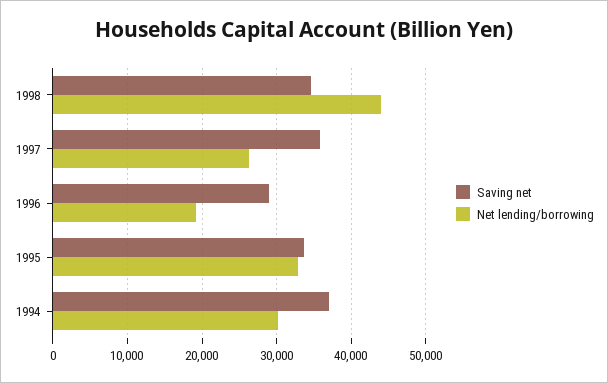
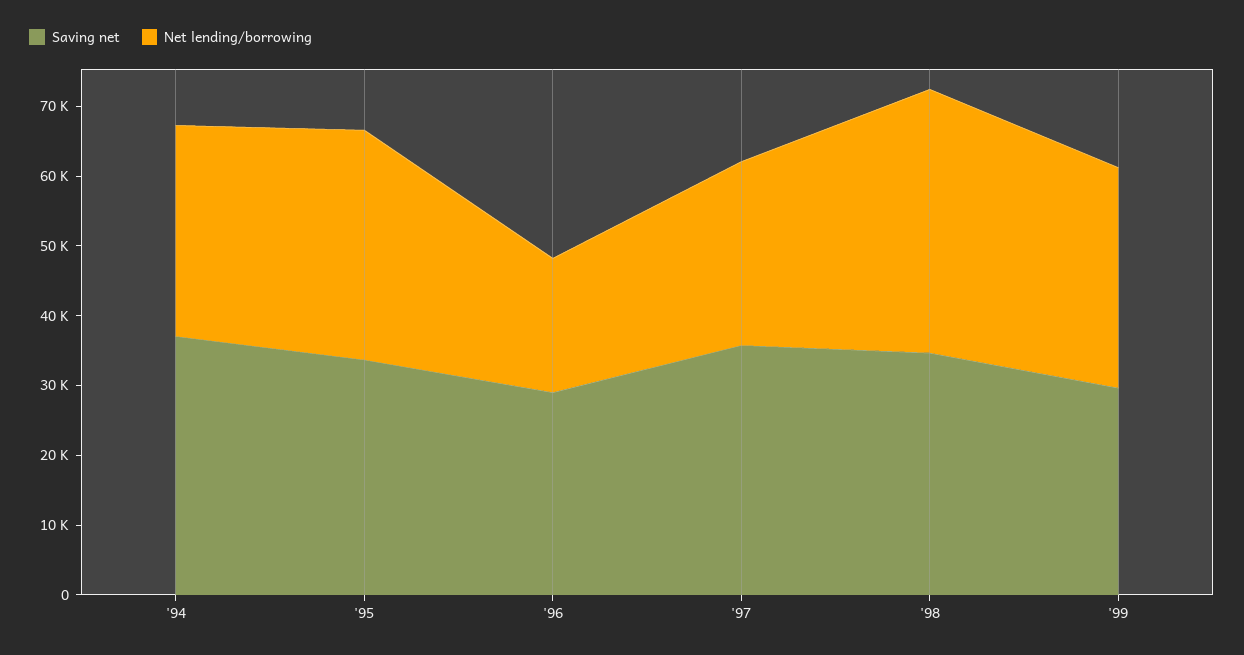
Net lending/borrowing, 1998: 44000 -> 38000
Saving net, '99: none -> 30000
Net lending/borrowing, '99: none -> 32000

